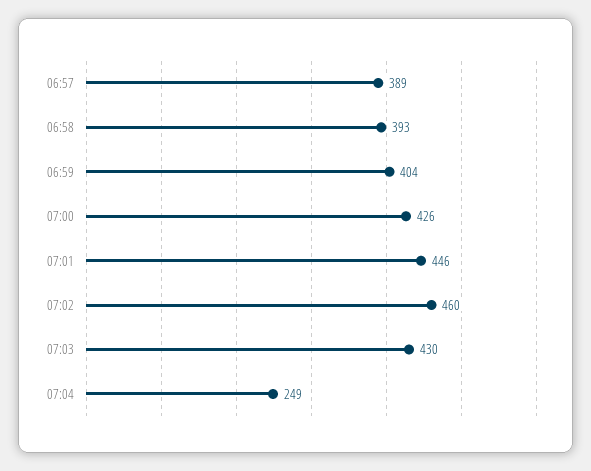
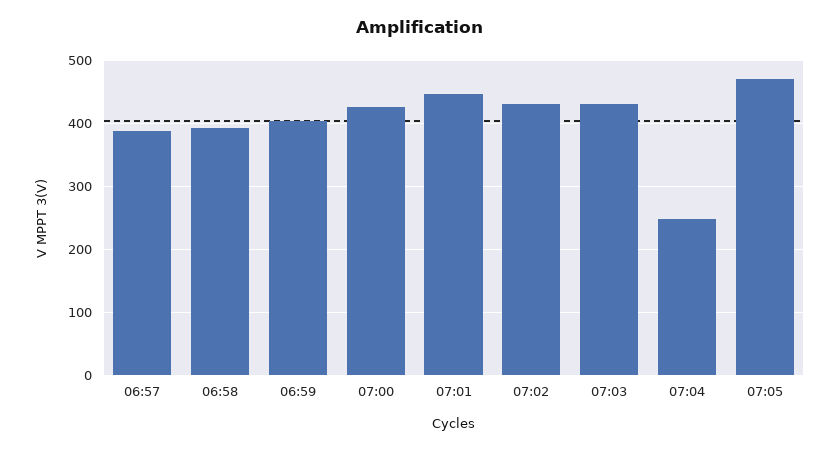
07:02: 460 -> 430
07:05: none -> 470

